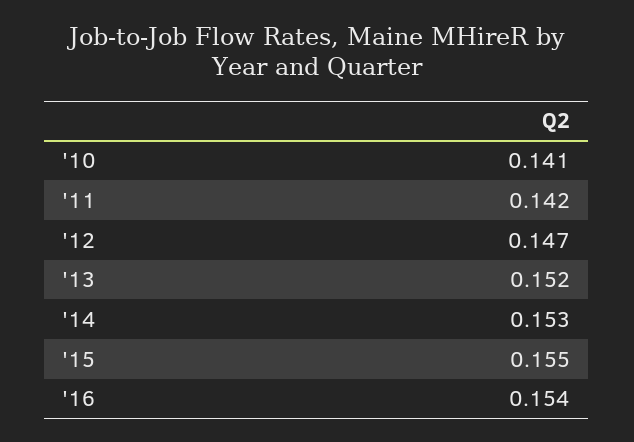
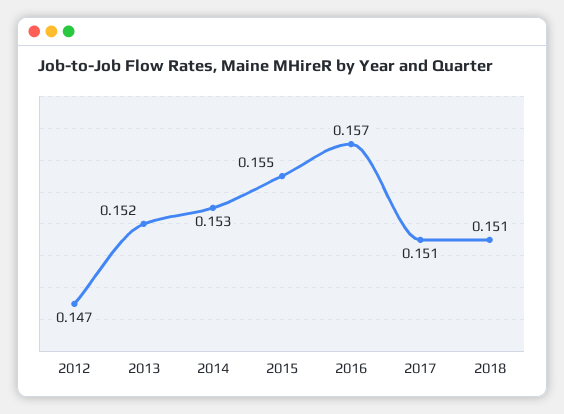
'10: 0.141 -> none
'11: 0.142 -> none
'16: 0.154 -> 0.157
2017: none -> 0.151
2018: none -> 0.151

